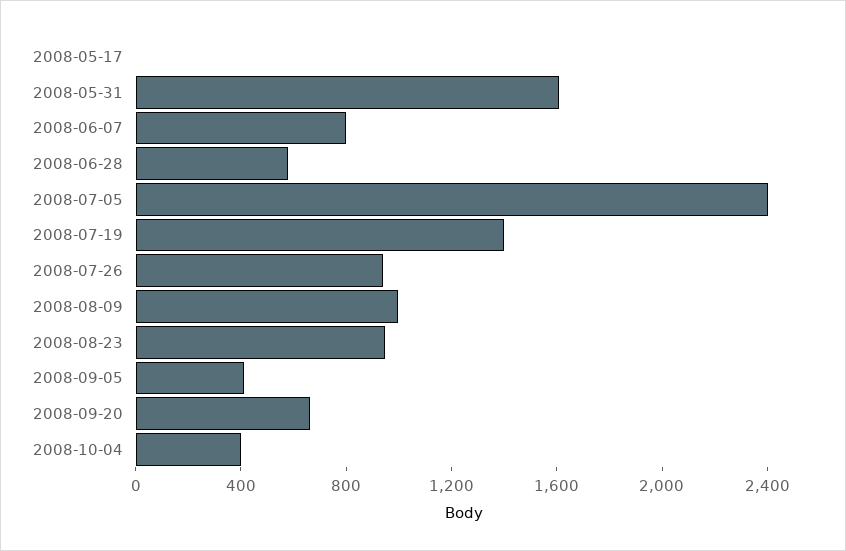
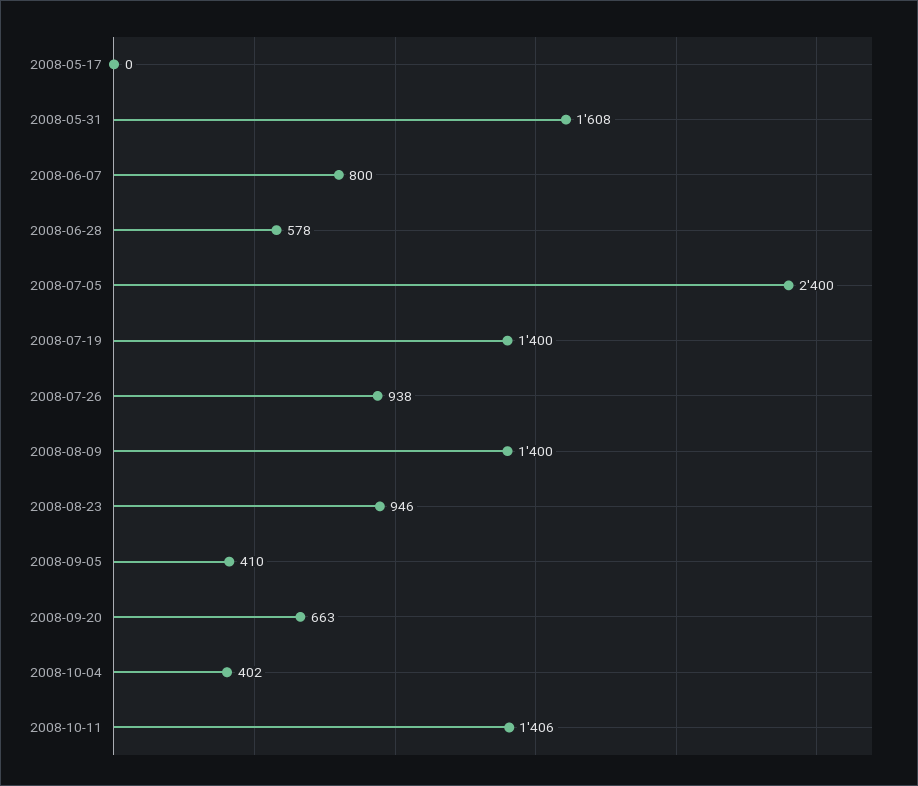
2008-08-09: 1000 -> 1400
2008-10-11: none -> 1406

